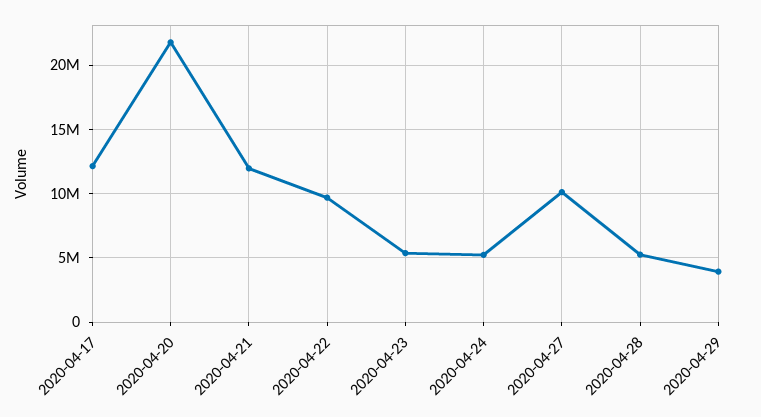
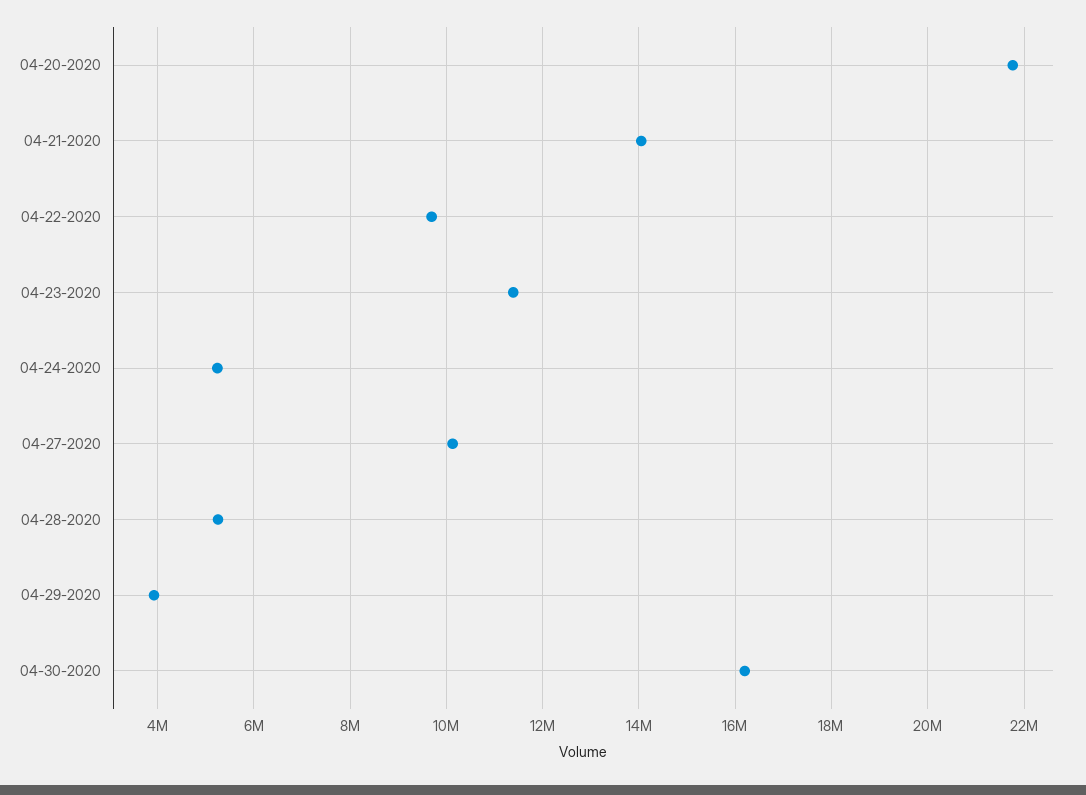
2020-04-17: 12000000 -> none
2020-04-21: 12000000 -> 14000000
2020-04-23: 5500000 -> 11400000
04-30-2020: none -> 16200000

